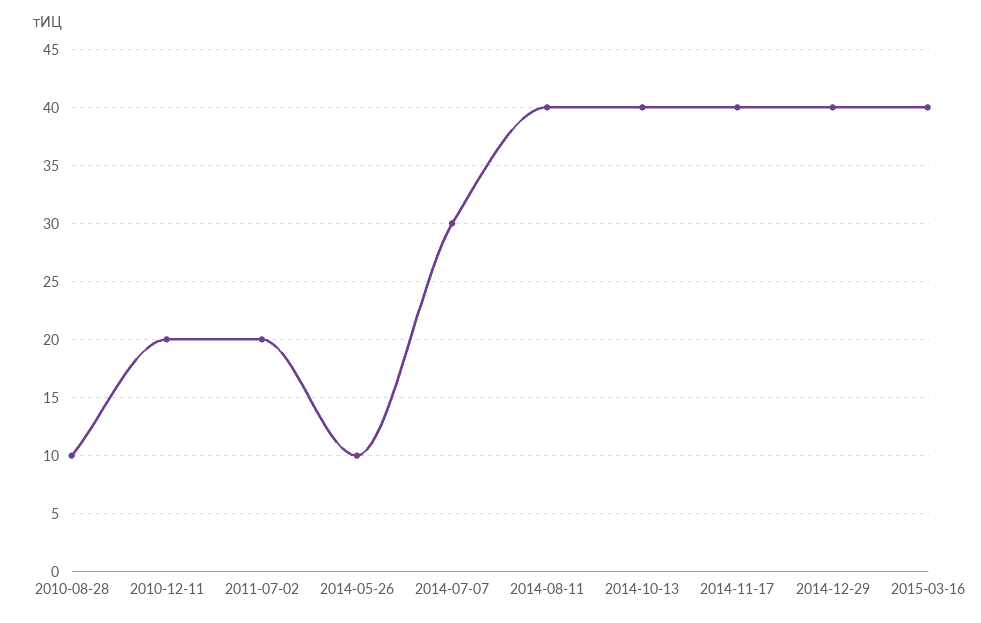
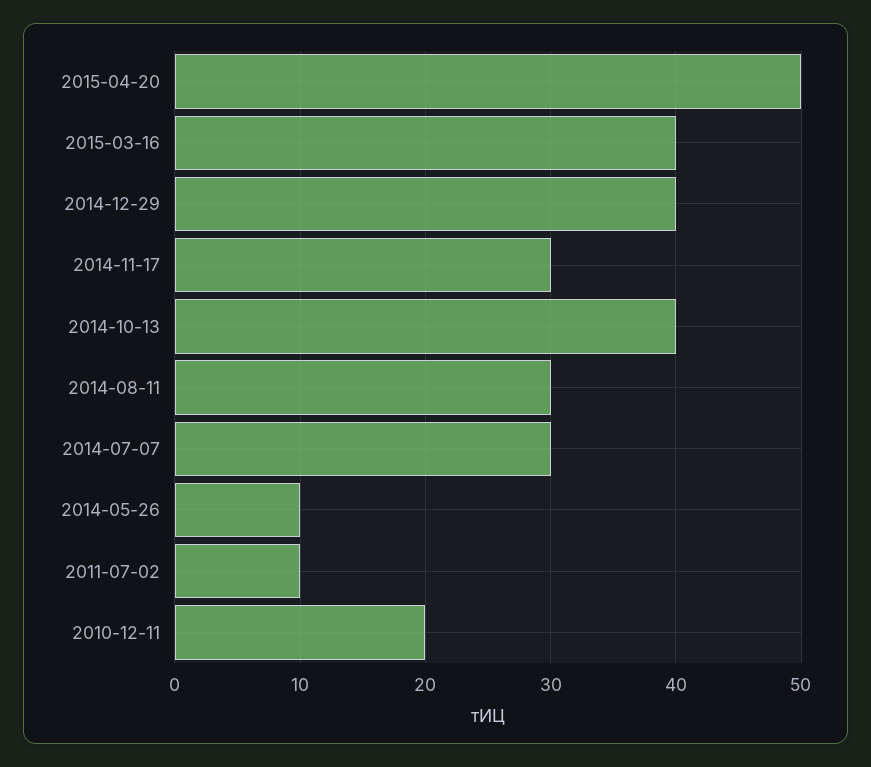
2010-08-28: 10 -> none
2011-07-02: 20 -> 10
2014-08-11: 40 -> 30
2014-11-17: 40 -> 30
2015-04-20: none -> 50

